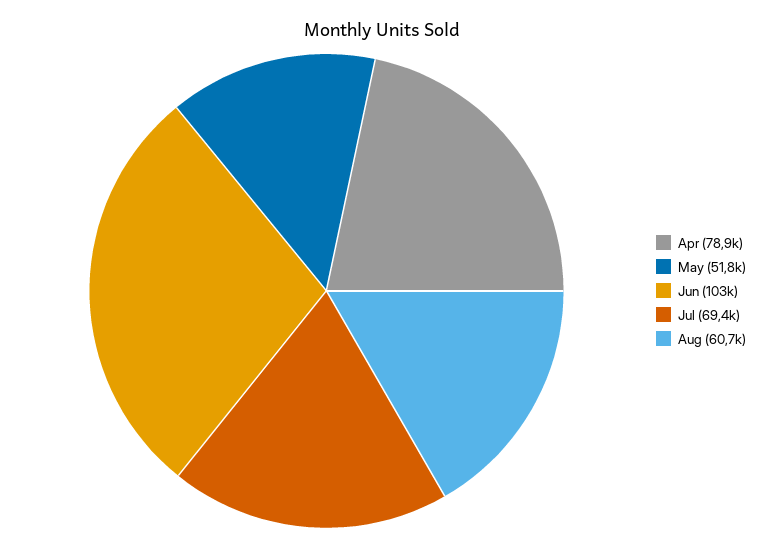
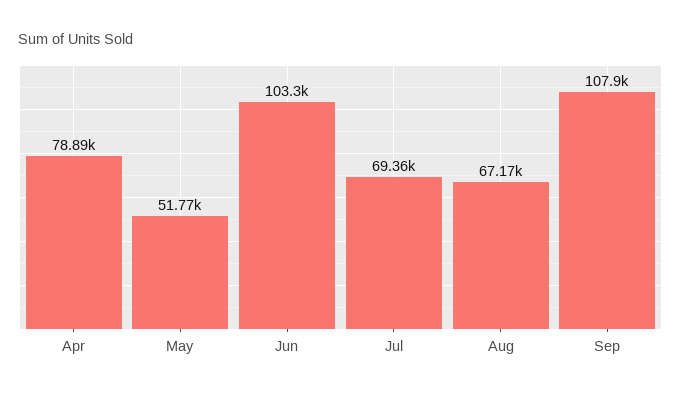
Aug: 60700 -> 67170
Sep: none -> 107900

